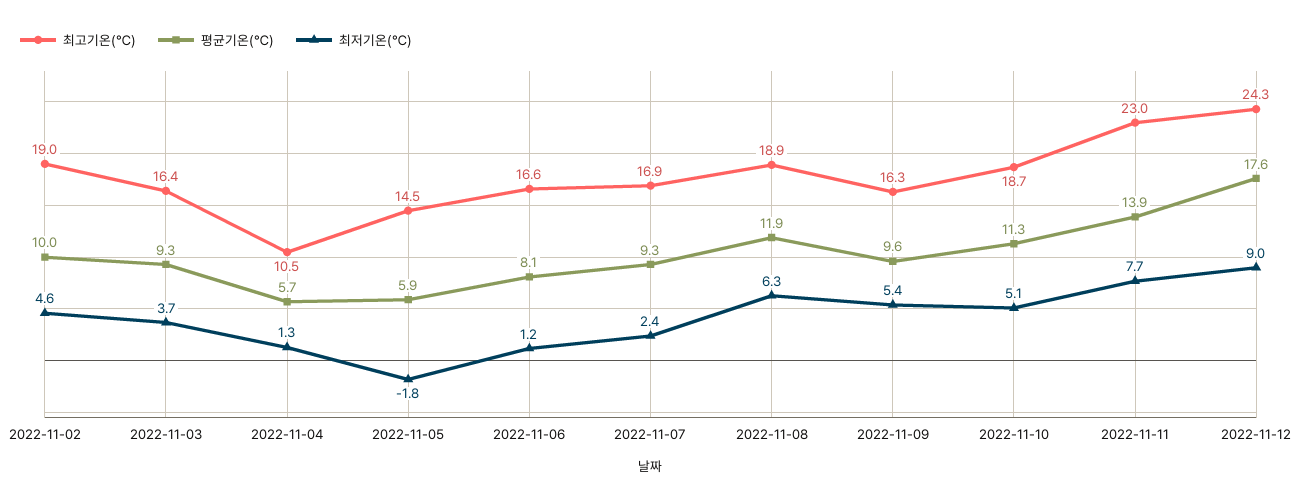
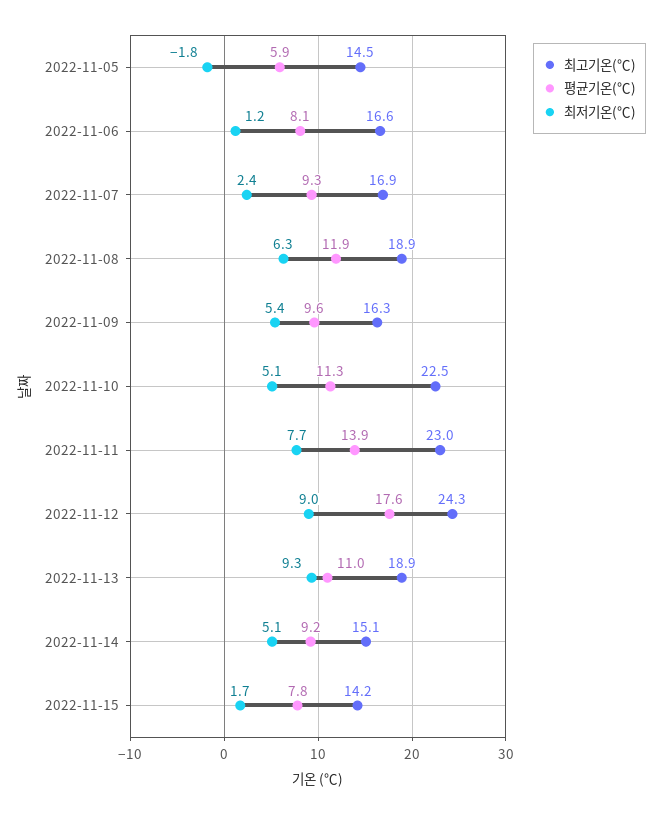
최고기온(℃), 2022-11-02: 19 -> none
평균기온(℃), 2022-11-02: 10 -> none
최저기온(℃), 2022-11-02: 4.6 -> none
최고기온(℃), 2022-11-03: 16.4 -> none
평균기온(℃), 2022-11-03: 9.3 -> none
최저기온(℃), 2022-11-03: 3.7 -> none
최고기온(℃), 2022-11-04: 10.5 -> none
평균기온(℃), 2022-11-04: 5.7 -> none
최저기온(℃), 2022-11-04: 1.3 -> none
최고기온(℃), 2022-11-10: 18.7 -> 22.5
최고기온(℃), 2022-11-13: none -> 18.9
평균기온(℃), 2022-11-13: none -> 11
최저기온(℃), 2022-11-13: none -> 9.3
최고기온(℃), 2022-11-14: none -> 15.1
평균기온(℃), 2022-11-14: none -> 9.2
최저기온(℃), 2022-11-14: none -> 5.1
최고기온(℃), 2022-11-15: none -> 14.2
평균기온(℃), 2022-11-15: none -> 7.8
최저기온(℃), 2022-11-15: none -> 1.7

